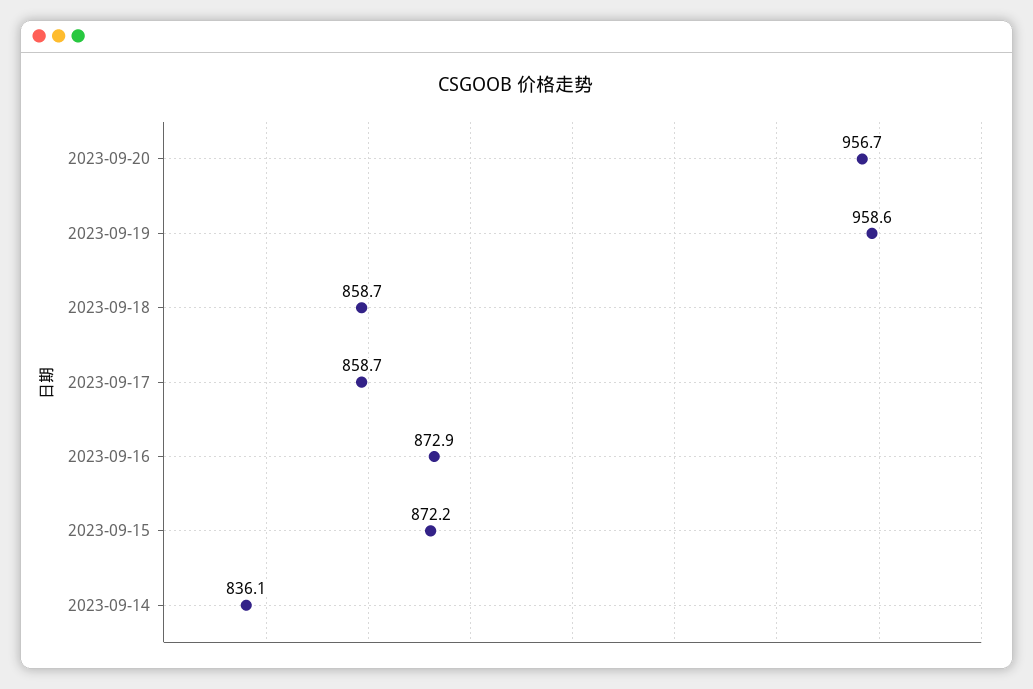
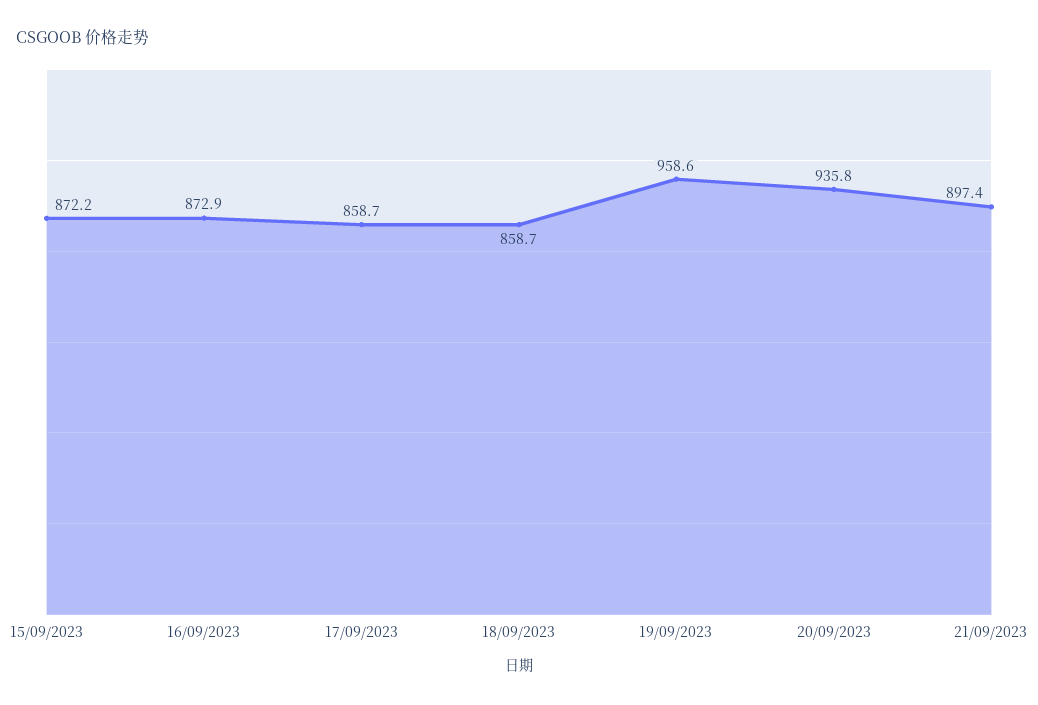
2023-09-20: 956.7 -> 935.8
2023-09-14: 836.1 -> none
21/09/2023: none -> 897.4

